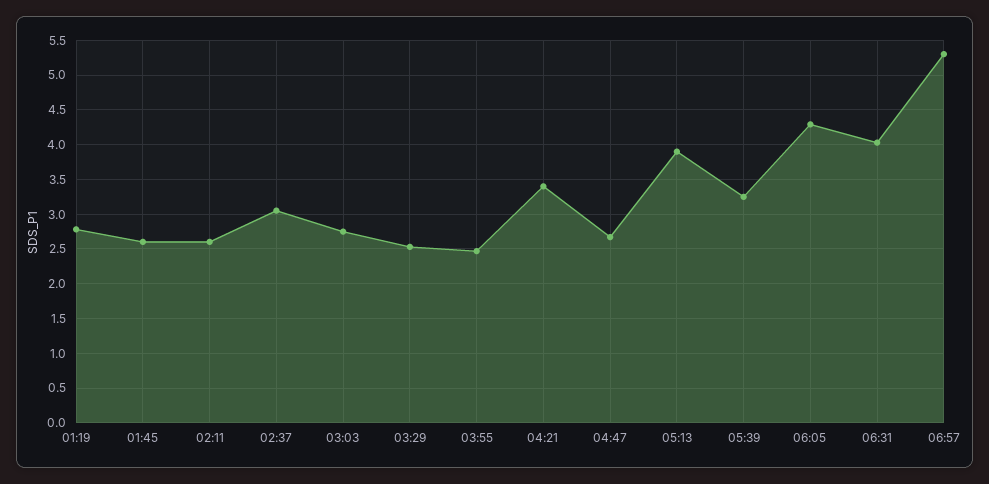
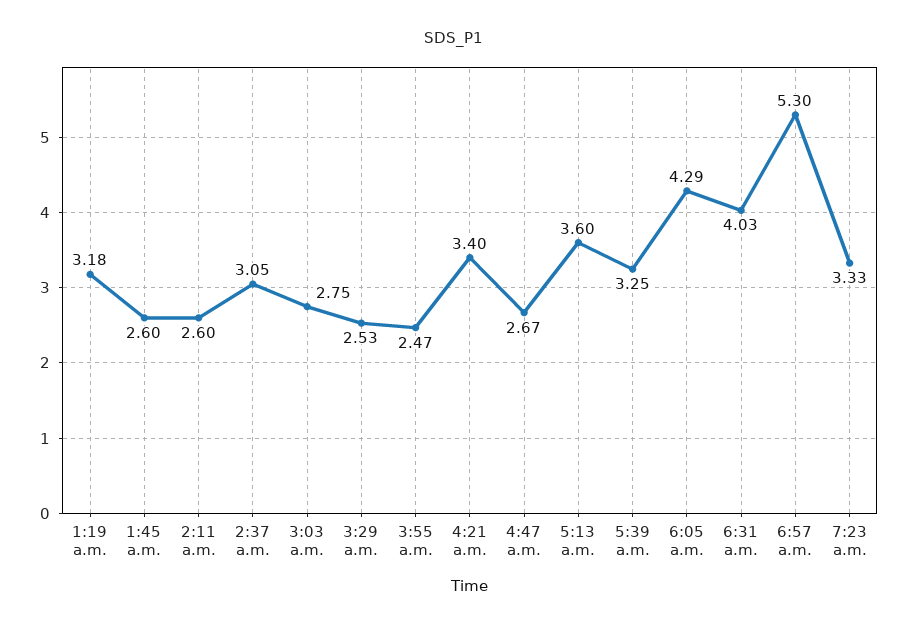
01:19: 2.8 -> 3.18
05:13: 3.9 -> 3.6
7:23 a.m.: none -> 3.33

